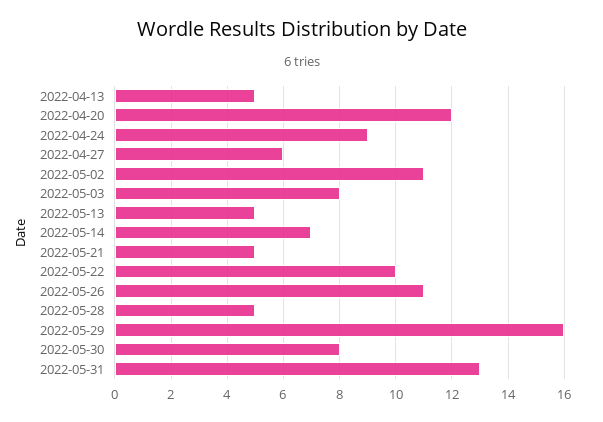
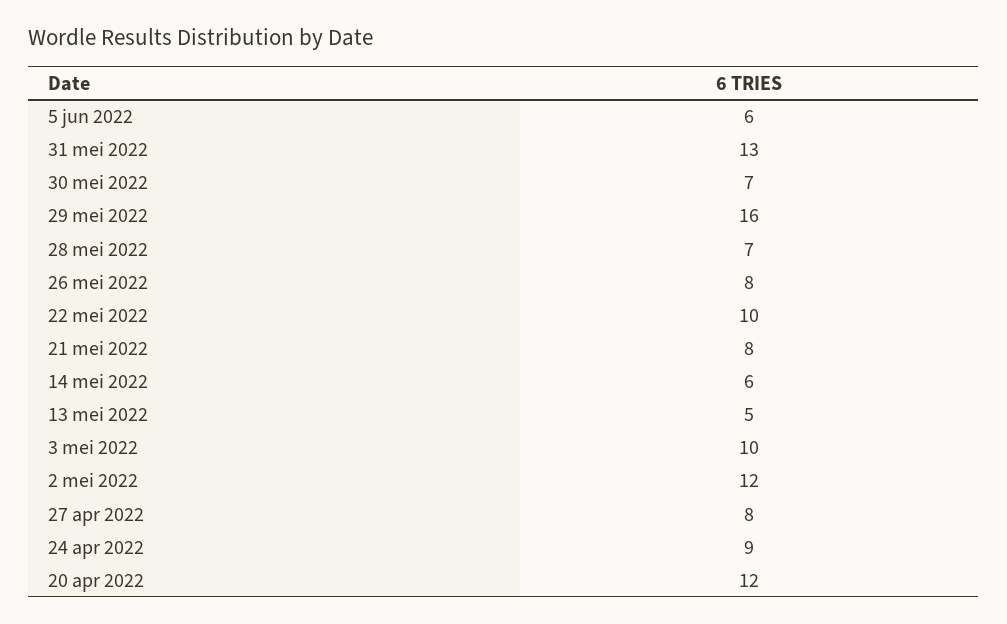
2022-04-13: 5 -> none
2022-04-27: 6 -> 8
2022-05-02: 11 -> 12
2022-05-03: 8 -> 10
2022-05-14: 7 -> 6
2022-05-21: 5 -> 8
2022-05-26: 11 -> 8
2022-05-28: 5 -> 7
2022-05-30: 8 -> 7
5 jun 2022: none -> 6

